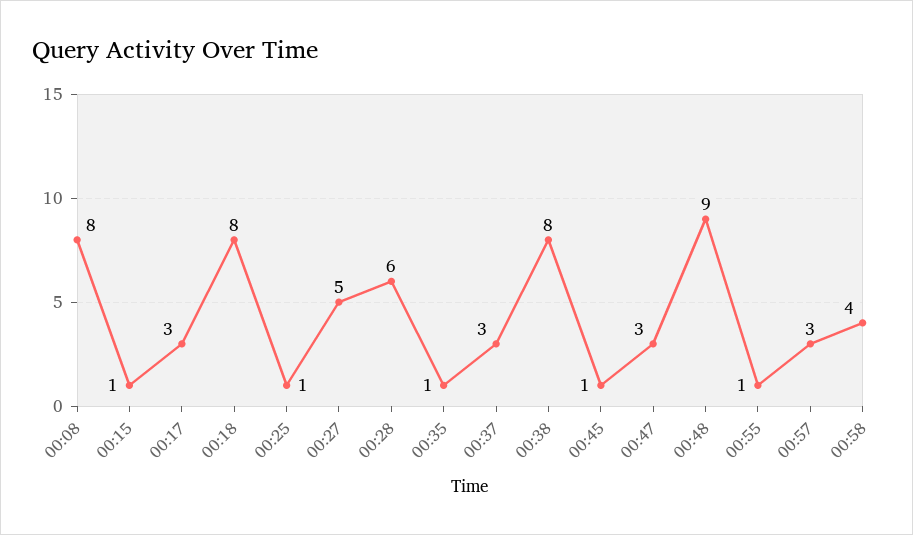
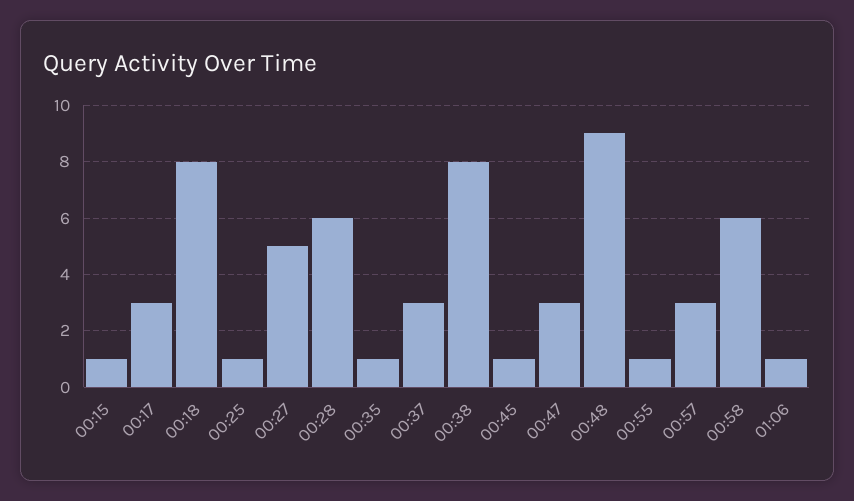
00:08: 8 -> none
00:58: 4 -> 6
01:06: none -> 1

